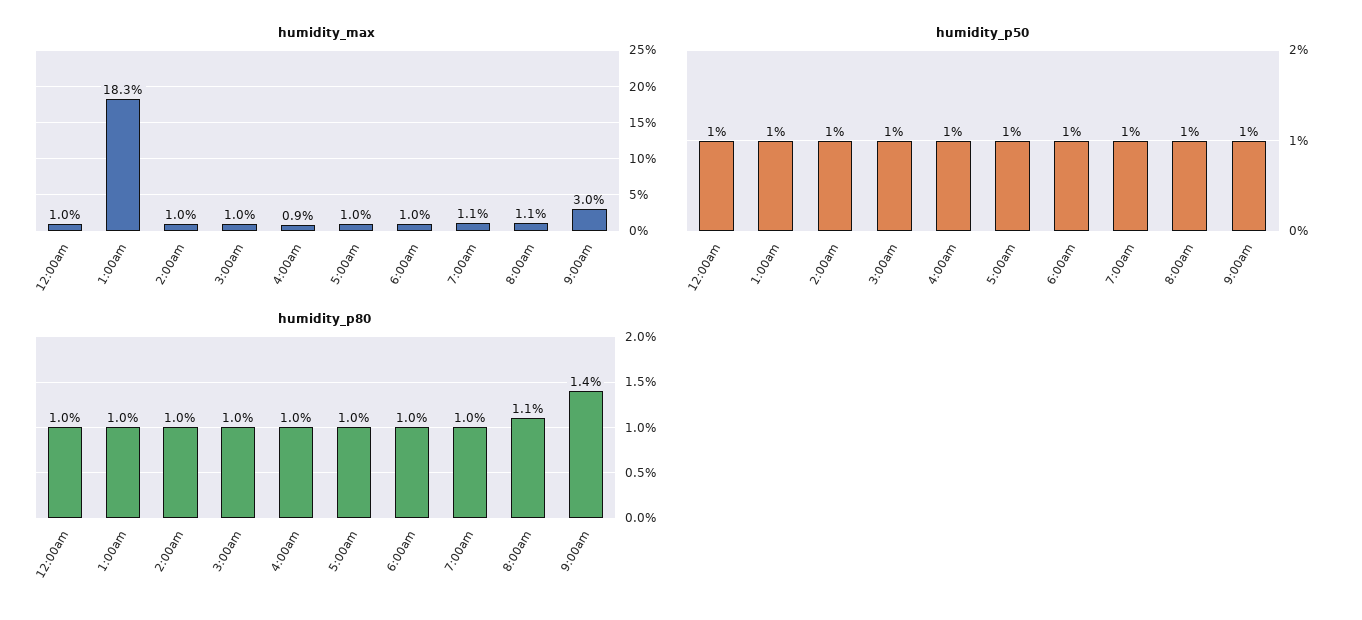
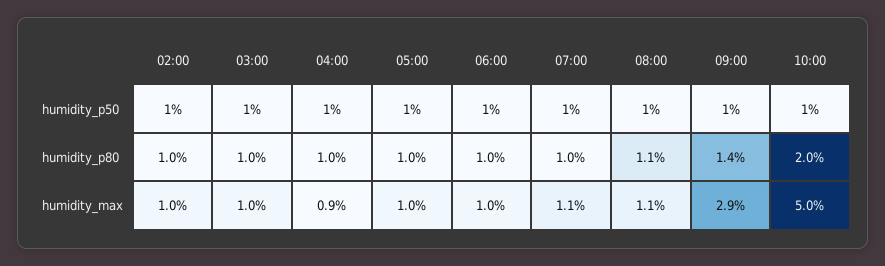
humidity_max, 12:00am: 1 -> none
humidity_max, 1:00am: 18.3 -> none
humidity_max, 9:00am: 3 -> 2.9
humidity_p50, 12:00am: 1 -> none
humidity_p50, 1:00am: 1 -> none
humidity_p80, 12:00am: 1 -> none
humidity_p80, 1:00am: 1 -> none
humidity_p50, 10:00: none -> 1
humidity_p80, 10:00: none -> 2
humidity_max, 10:00: none -> 5

